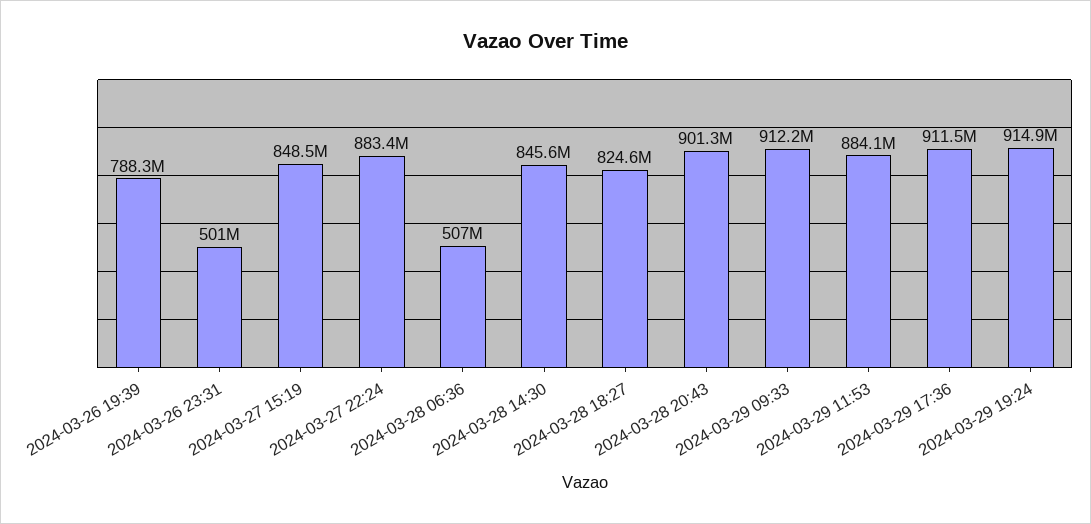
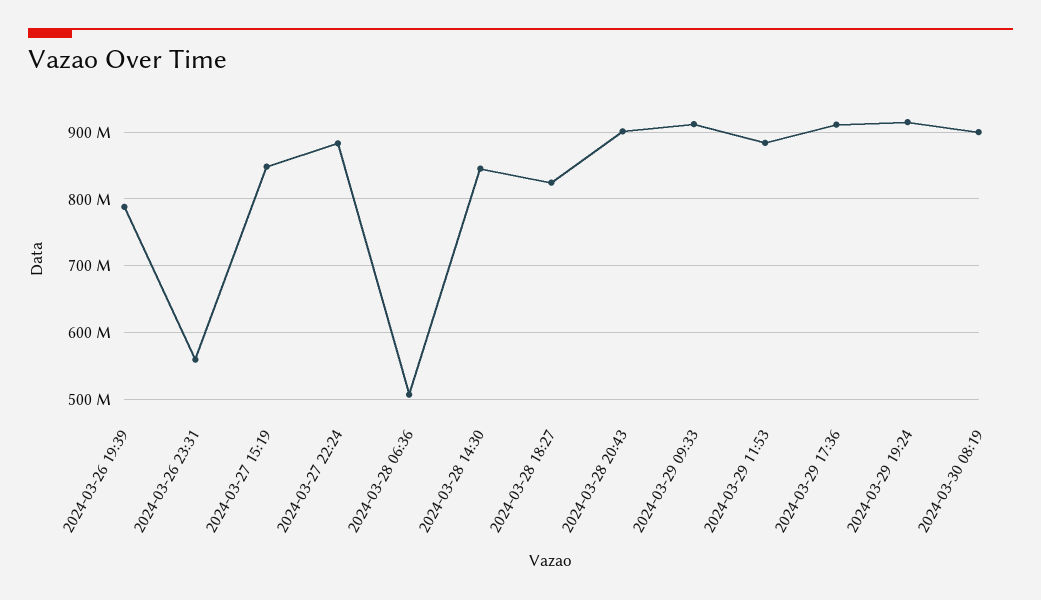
2024-03-26 23:31: 501000000 -> 560000000
2024-03-30 08:19: none -> 900000000

